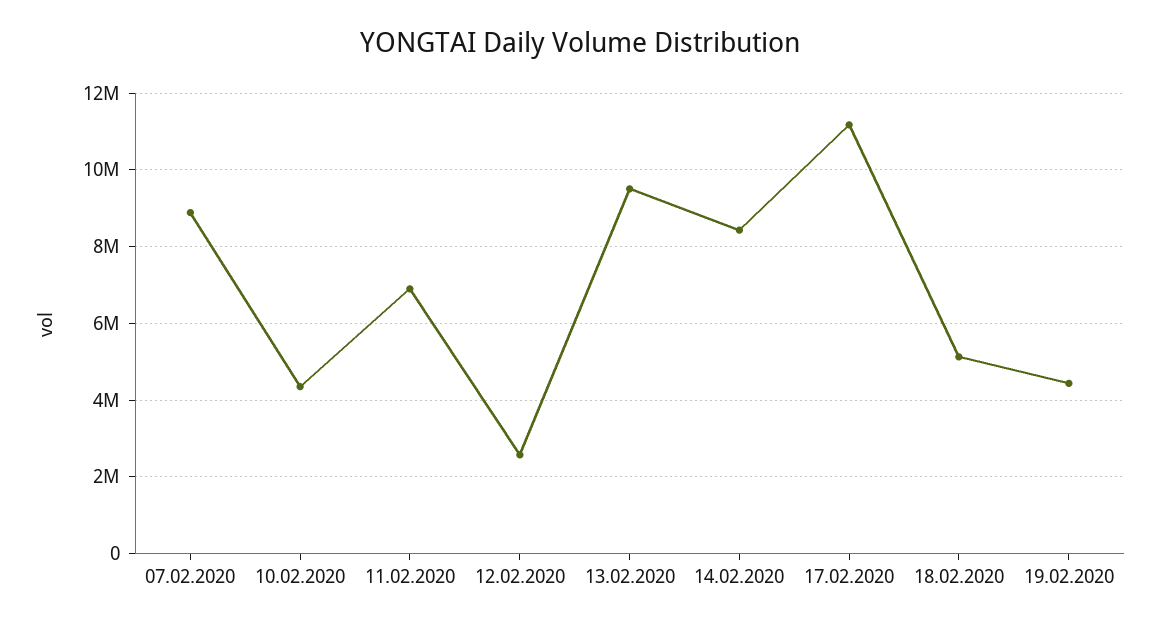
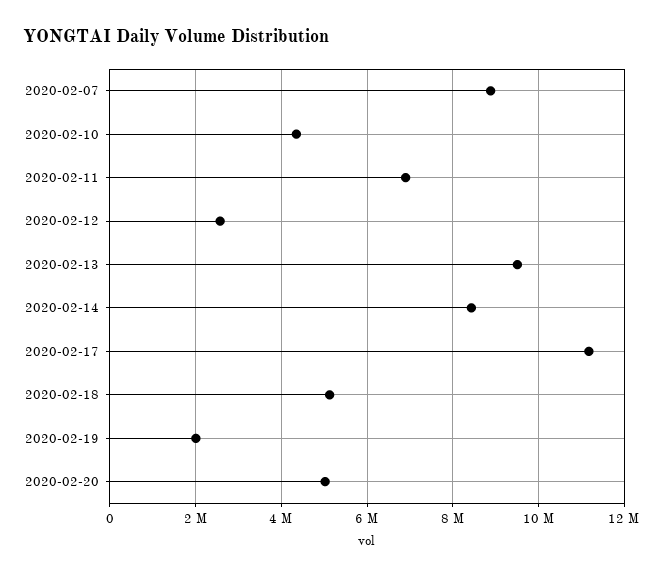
19.02.2020: 4400000 -> 2000000
2020-02-20: none -> 5000000

